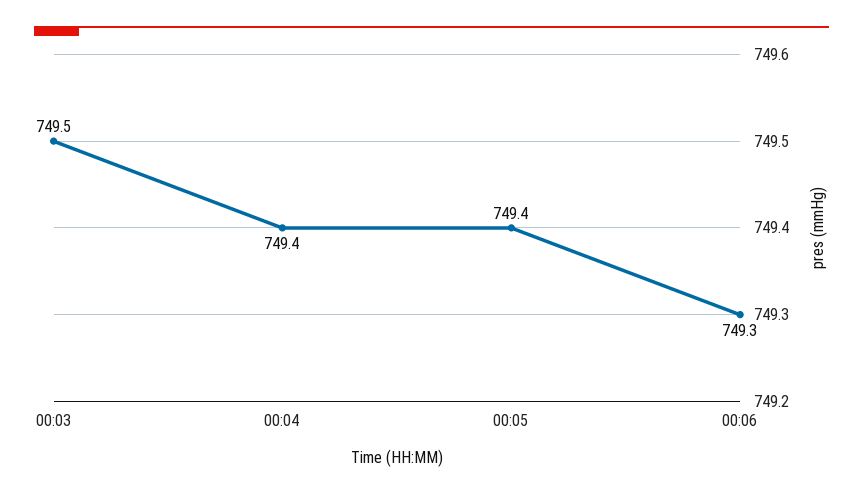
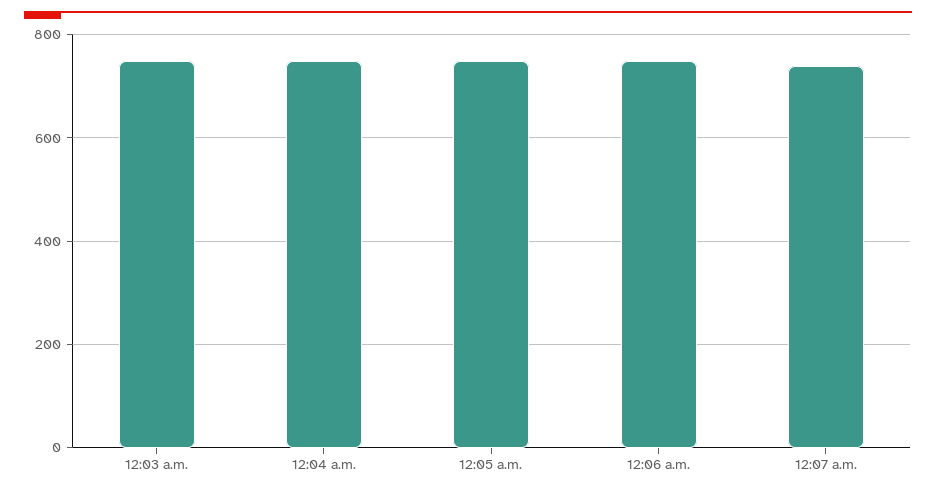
12:07 a.m.: none -> 740

